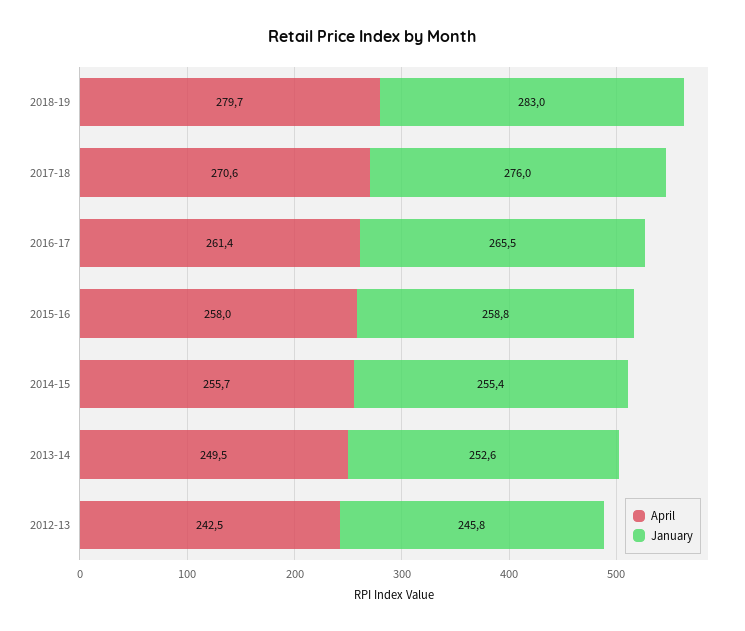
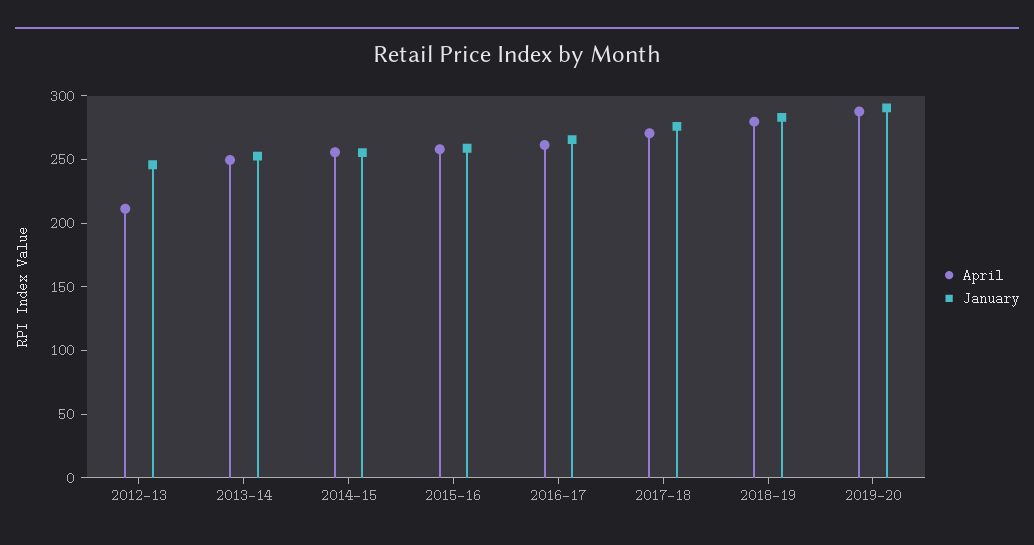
April, 2012-13: 242.5 -> 210
April, 2019-20: none -> 290
January, 2019-20: none -> 290

